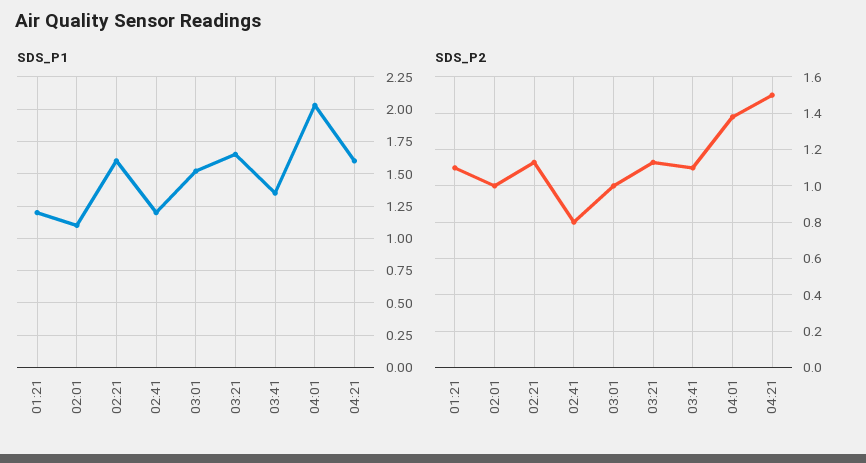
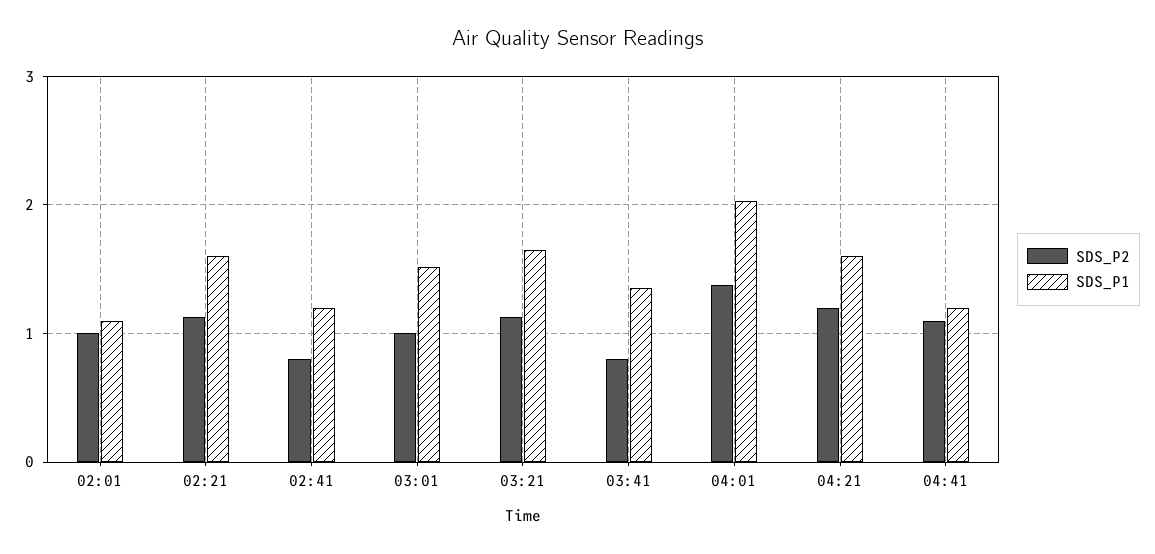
SDS_P1, 01:21: 1.2 -> none
SDS_P2, 01:21: 1.1 -> none
SDS_P2, 03:41: 1.1 -> 0.8
SDS_P2, 04:21: 1.5 -> 1.2
SDS_P2, 04:41: none -> 1.1
SDS_P1, 04:41: none -> 1.2

